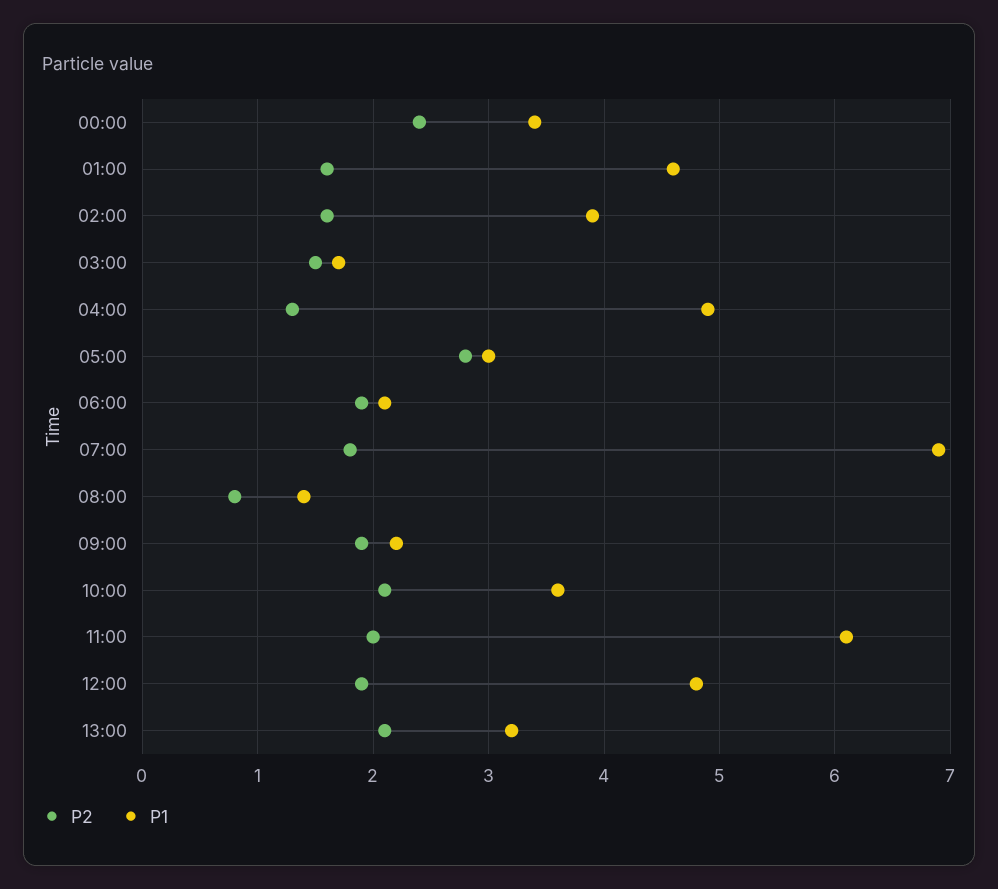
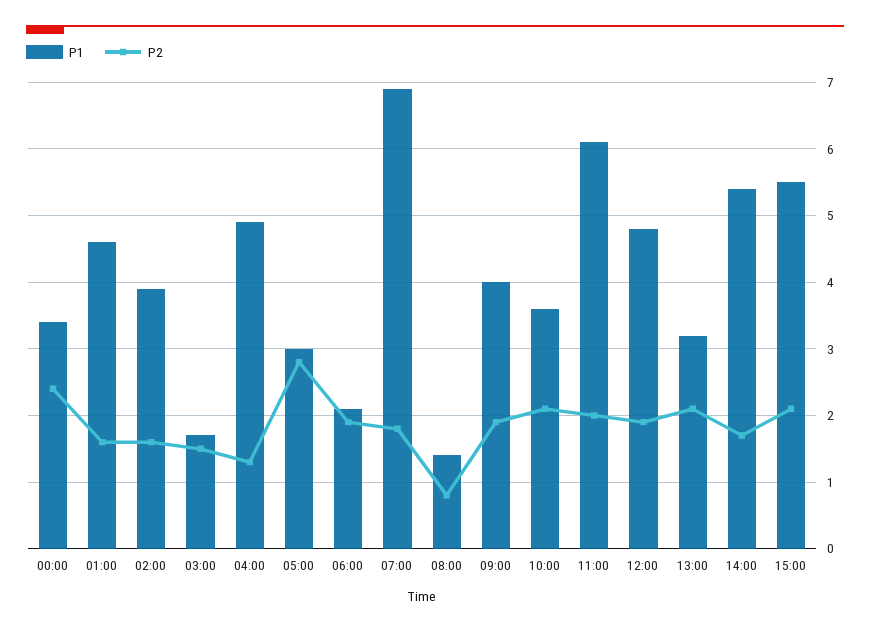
P1, 09:00: 2.2 -> 4
P1, 14:00: none -> 5.4
P2, 14:00: none -> 1.7
P1, 15:00: none -> 5.5
P2, 15:00: none -> 2.1

